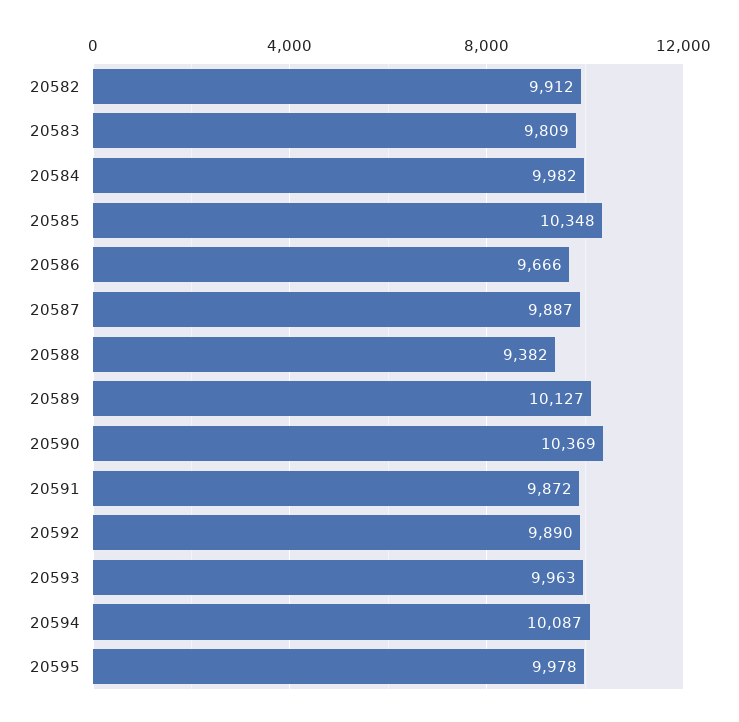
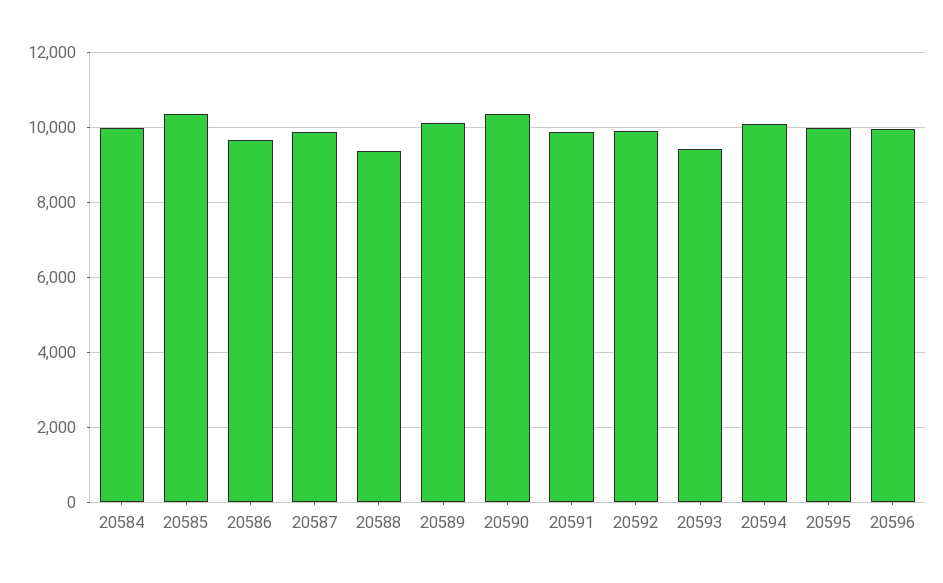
20582: 9912 -> none
20583: 9809 -> none
20593: 9963 -> 9400
20596: none -> 10000

